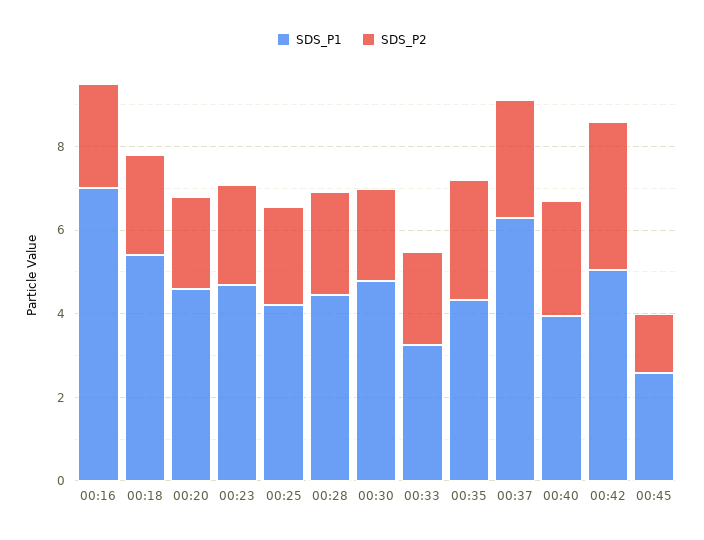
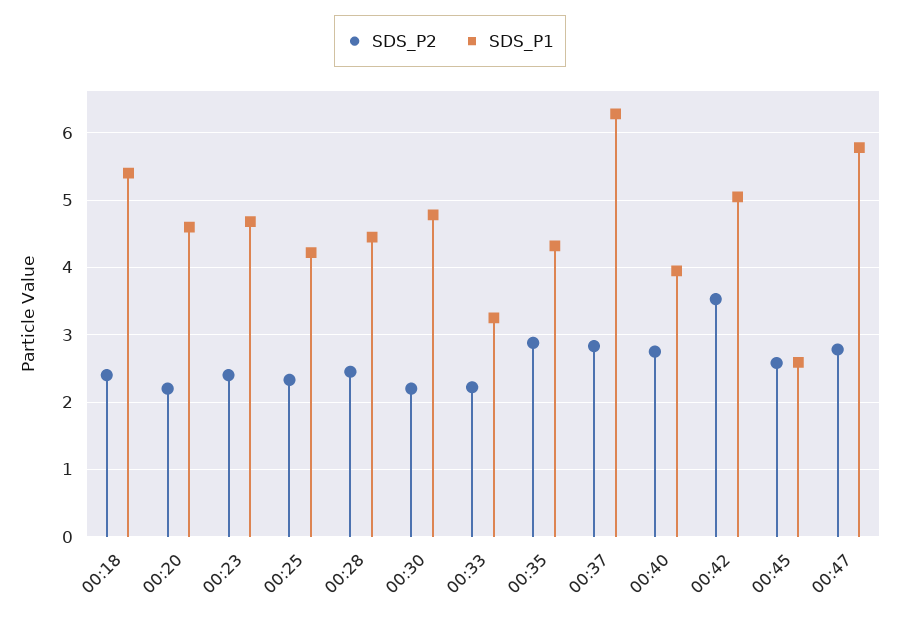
SDS_P1, 00:16: 7 -> none
SDS_P2, 00:16: 2.5 -> none
SDS_P2, 00:45: 1.5 -> 2.6
SDS_P2, 00:47: none -> 2.8
SDS_P1, 00:47: none -> 5.8

